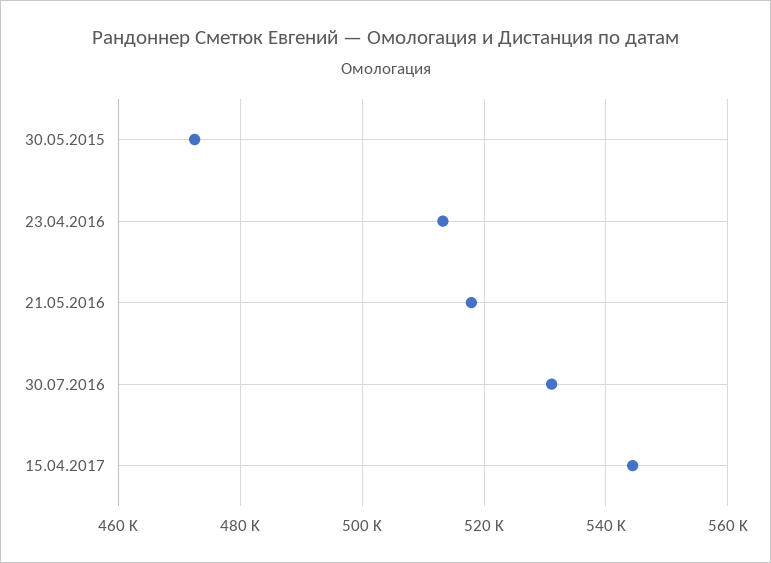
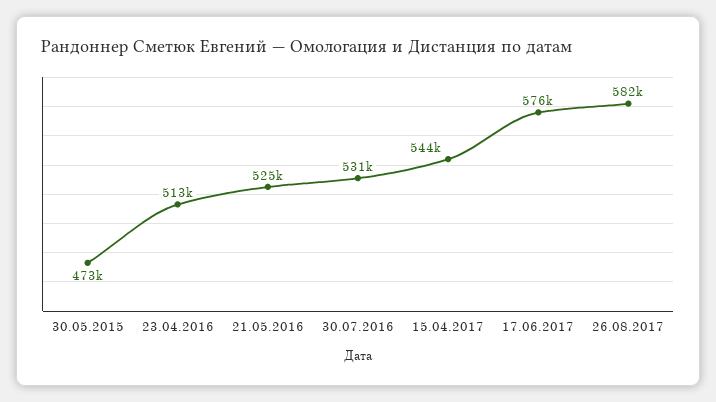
21.05.2016: 518000 -> 525000
17.06.2017: none -> 576000
26.08.2017: none -> 582000

